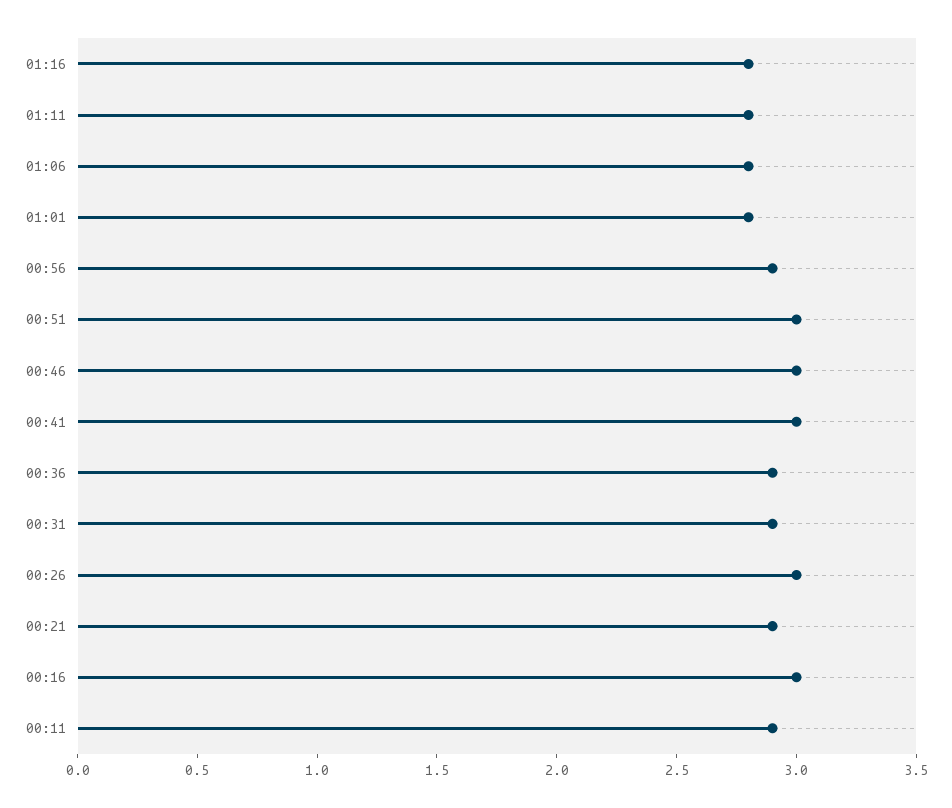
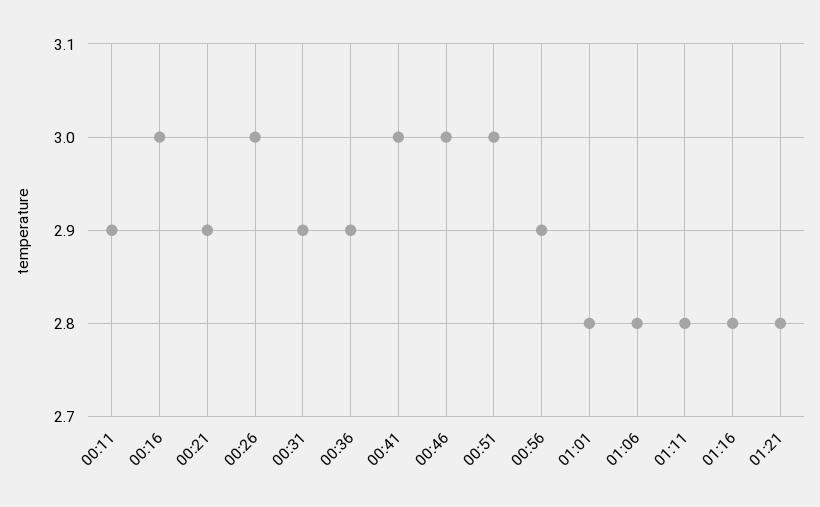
01:21: none -> 2.8

